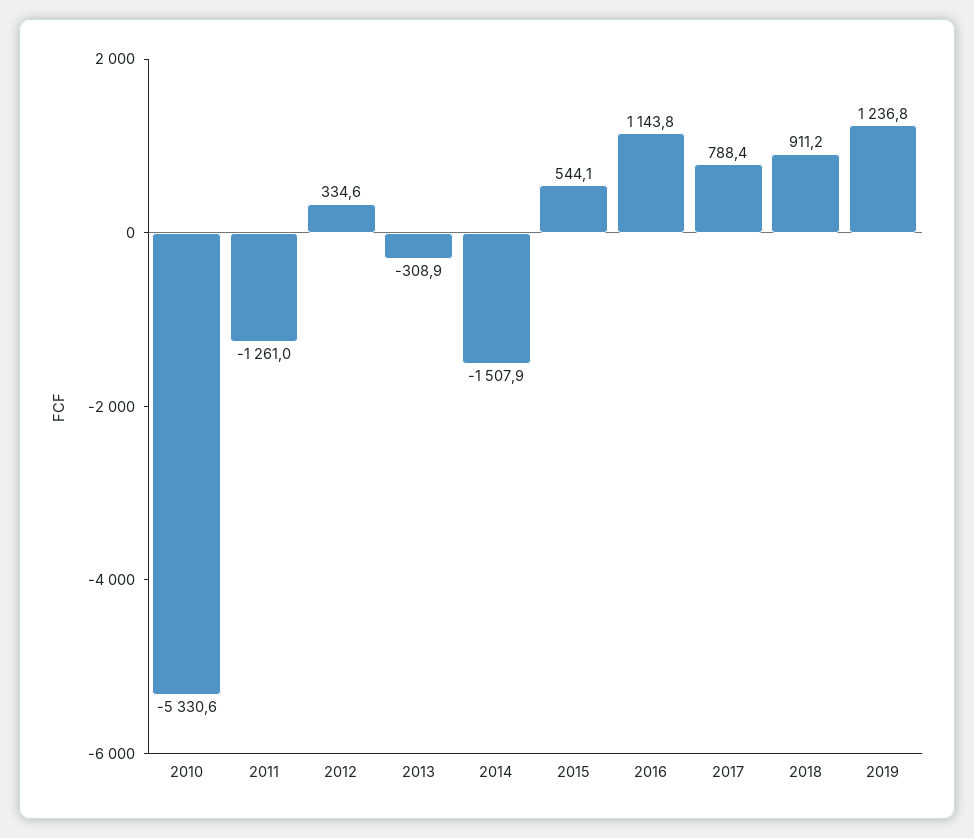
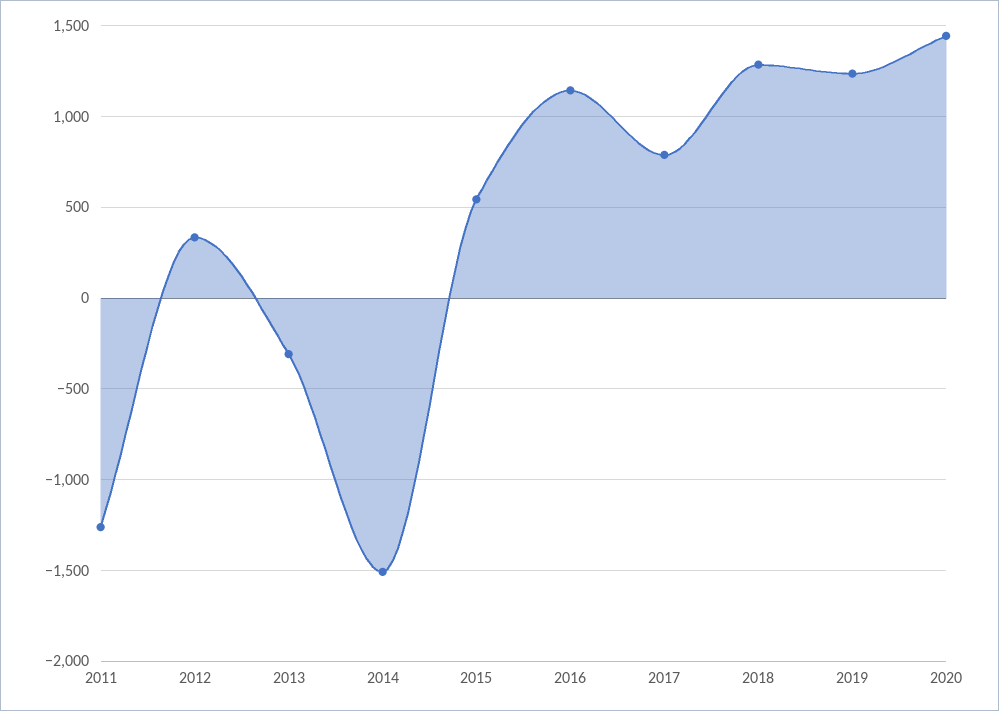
2010: -5330.6 -> none
2018: 911.2 -> 1300
2020: none -> 1450

